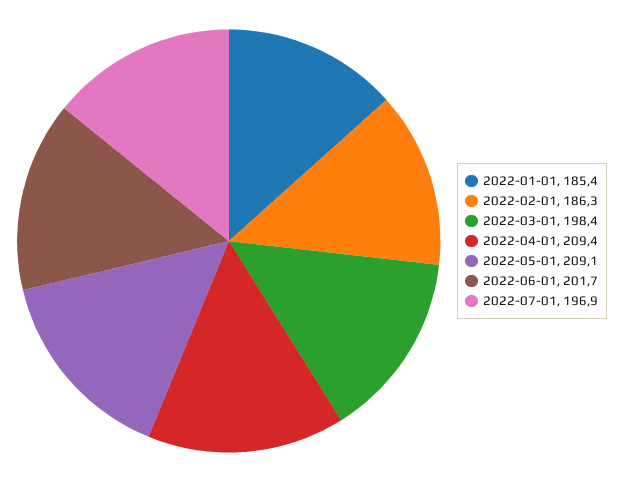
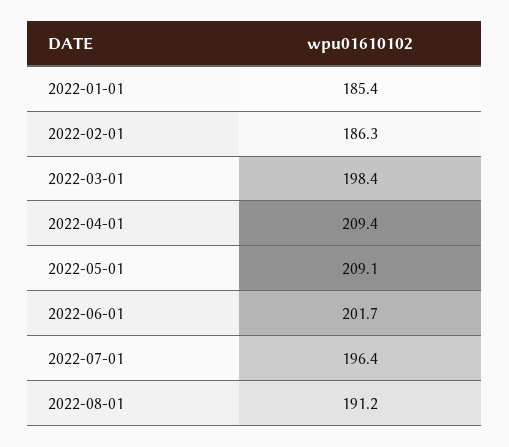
2022-07-01: 196.9 -> 196.4
2022-08-01: none -> 191.2

